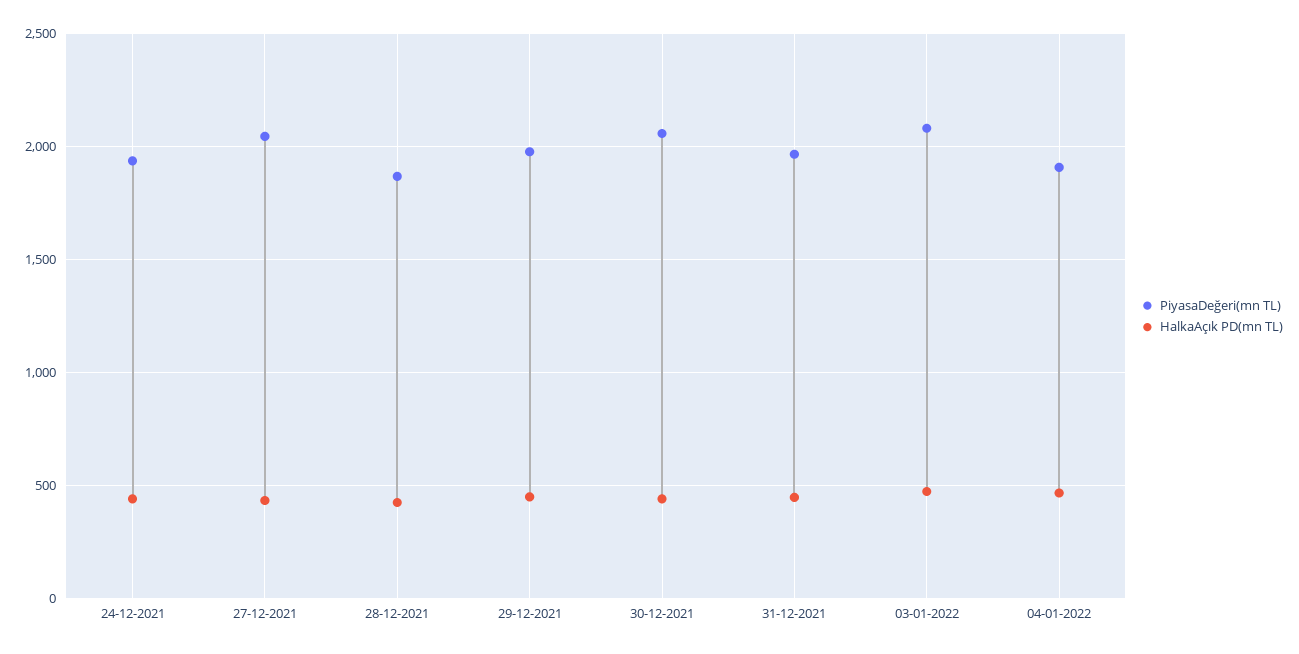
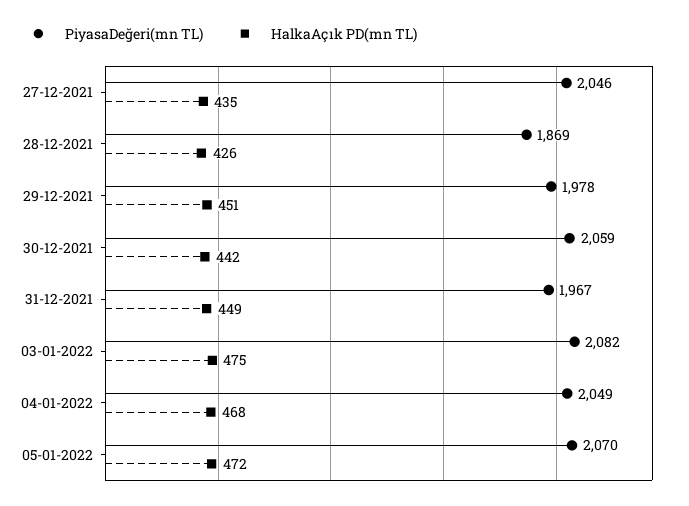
PiyasaDeğeri(mn TL), 24-12-2021: 1950 -> none
HalkaAçık PD(mn TL), 24-12-2021: 450 -> none
PiyasaDeğeri(mn TL), 04-01-2022: 1900 -> 2049
PiyasaDeğeri(mn TL), 05-01-2022: none -> 2070
HalkaAçık PD(mn TL), 05-01-2022: none -> 472

